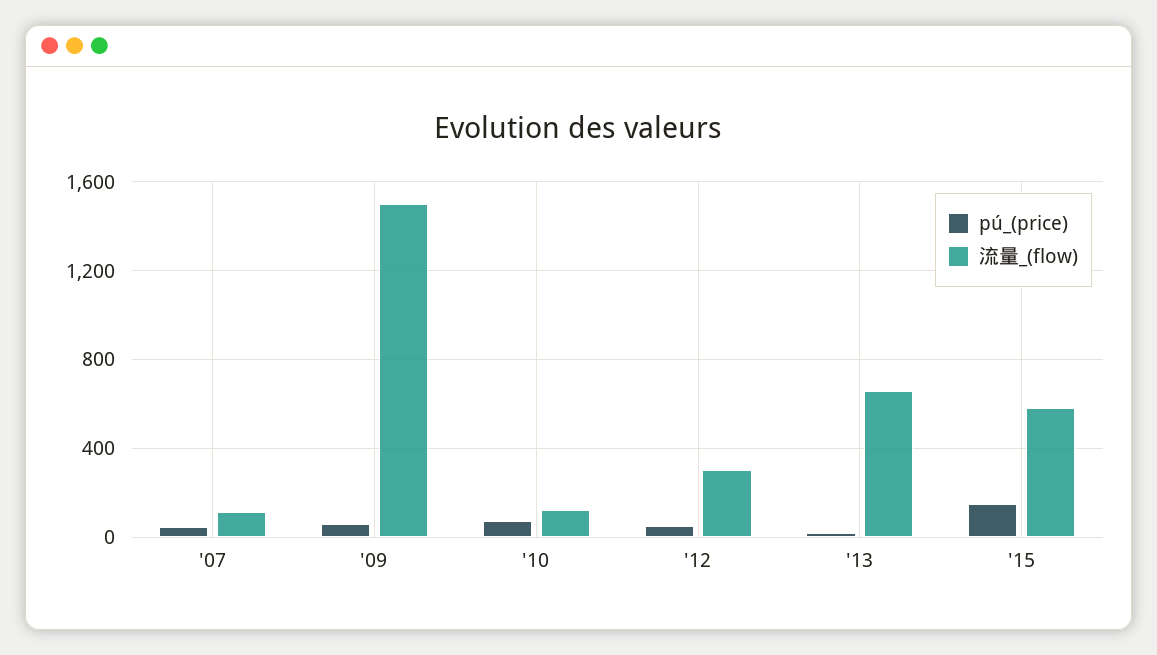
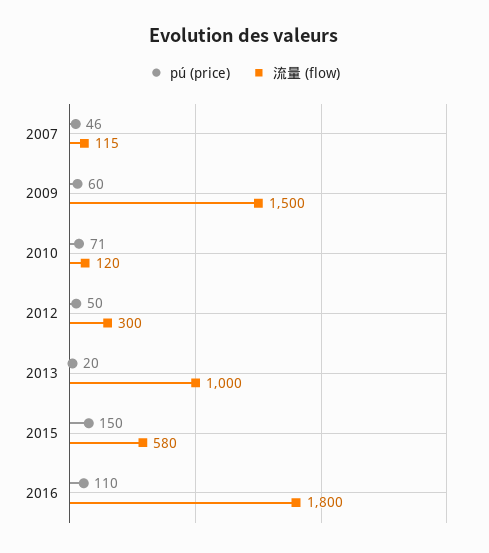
流量_(flow), '13: 650 -> 1000
pú_(price), 2016: none -> 110
流量_(flow), 2016: none -> 1800

